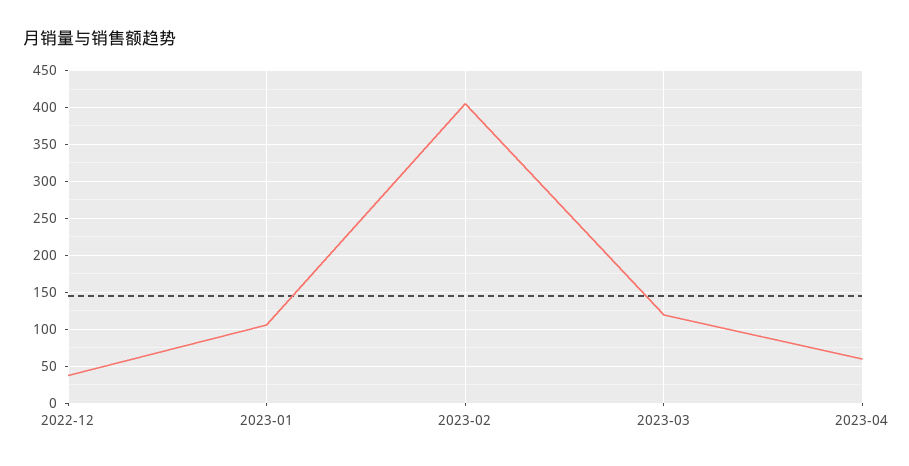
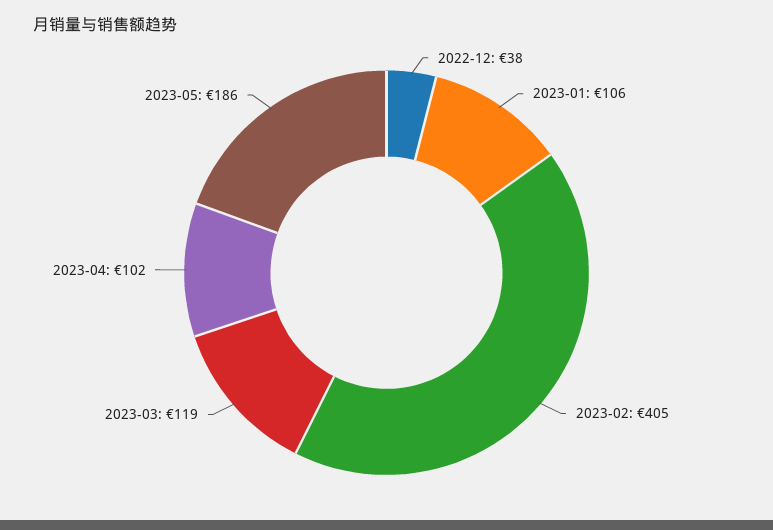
2023-04: 60 -> 102
2023-05: none -> 186

